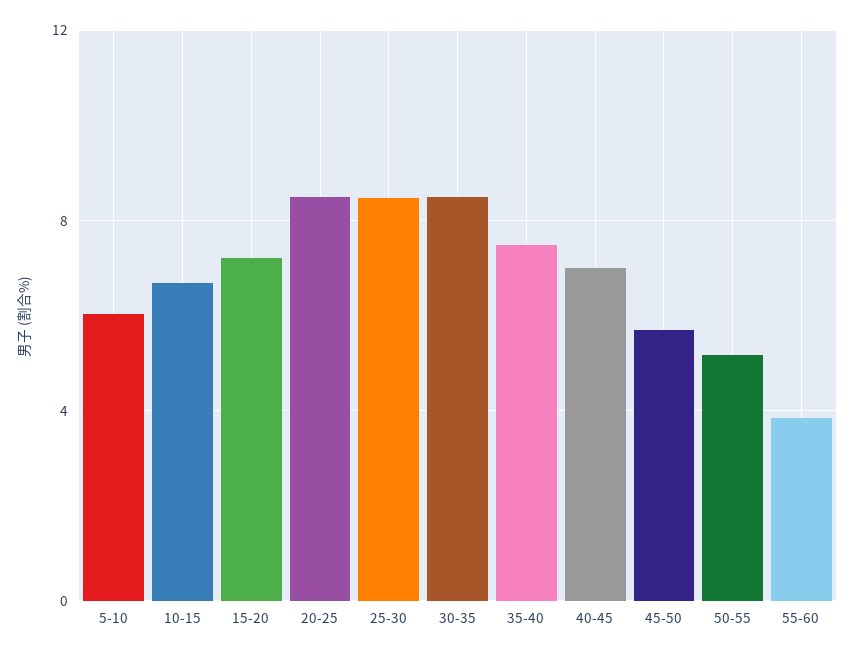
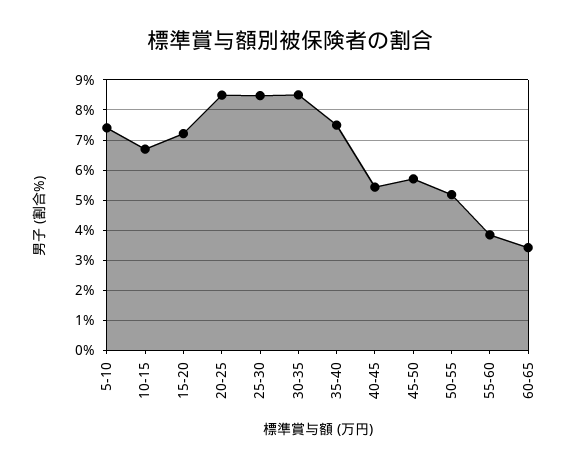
5-10: 6 -> 7.4
40-45: 7 -> 5.4
60-65: none -> 3.4

